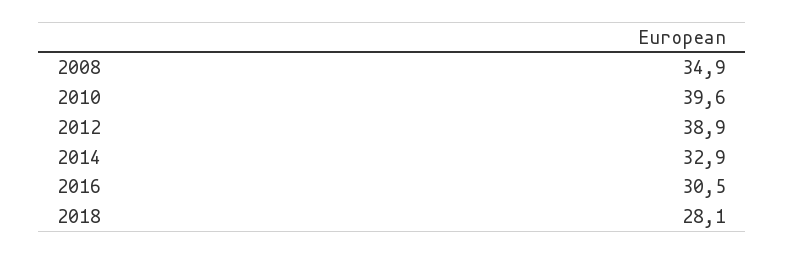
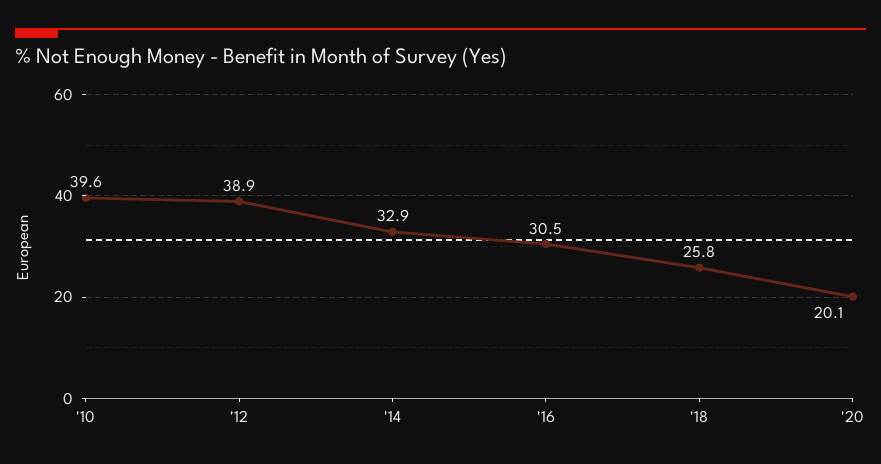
2008: 34.9 -> none
2018: 28.1 -> 25.8
'20: none -> 20.1

